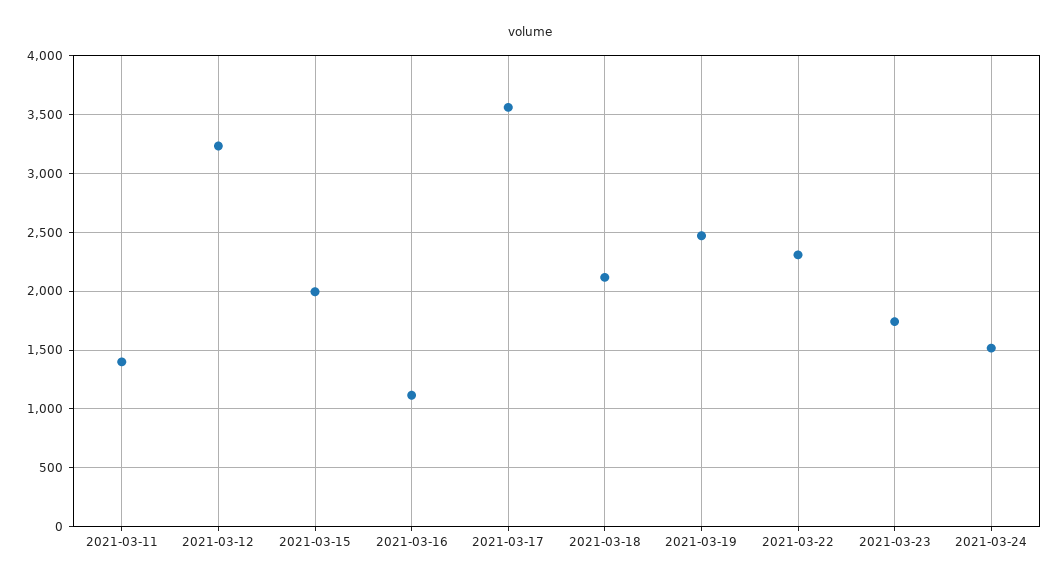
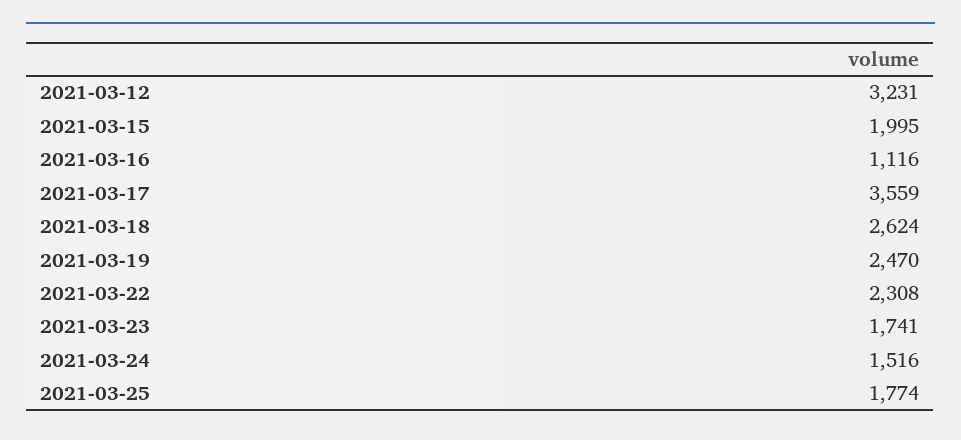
2021-03-11: 1400 -> none
2021-03-18: 2100 -> 2624
2021-03-25: none -> 1774

